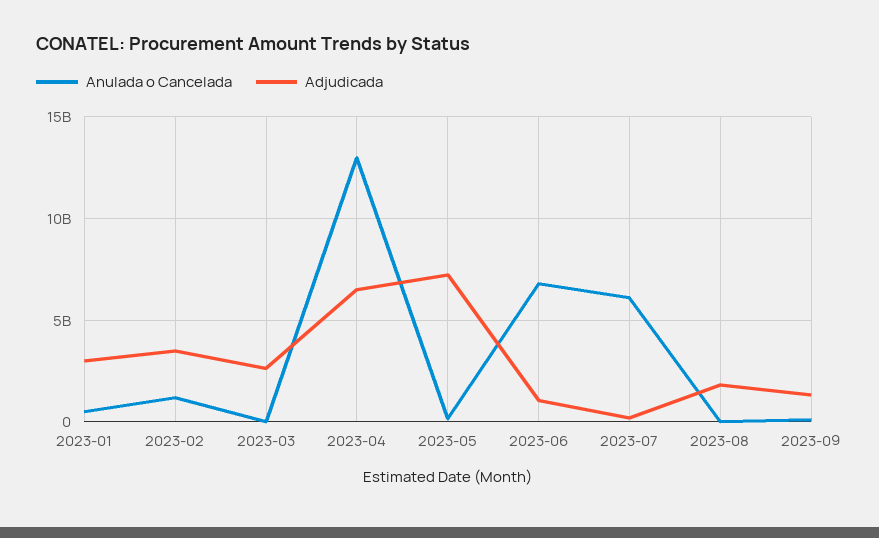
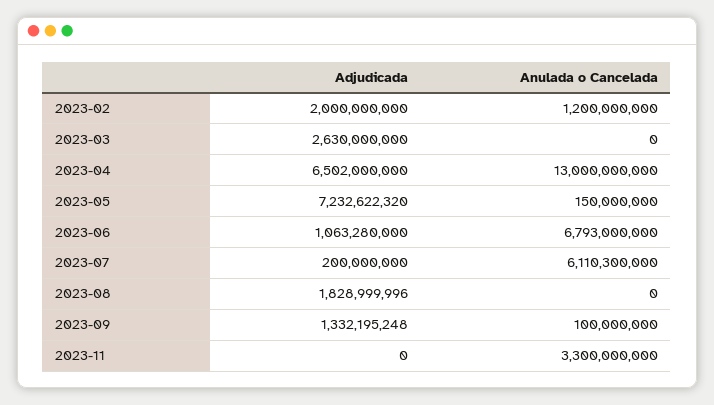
Anulada o Cancelada, 2023-01: 500000000 -> none
Adjudicada, 2023-01: 3000000000 -> none
Adjudicada, 2023-02: 3500000000 -> 2000000000
Adjudicada, 2023-11: none -> 0
Anulada o Cancelada, 2023-11: none -> 3300000000

